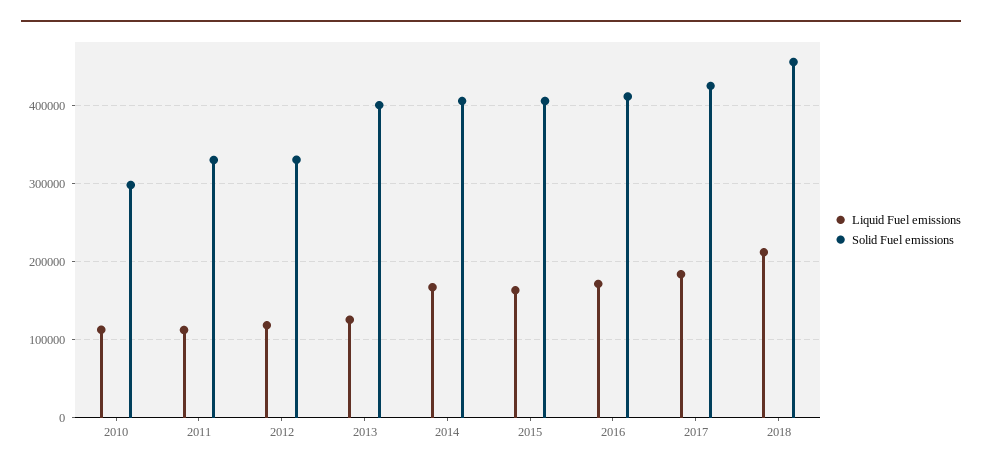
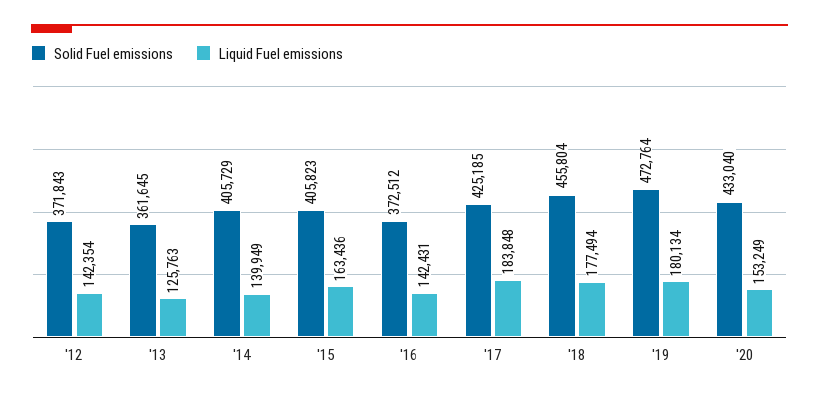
Liquid Fuel emissions, 2010: 110000 -> none
Solid Fuel emissions, 2010: 300000 -> none
Liquid Fuel emissions, 2011: 110000 -> none
Solid Fuel emissions, 2011: 330000 -> none
Liquid Fuel emissions, 2012: 120000 -> 142354
Solid Fuel emissions, 2012: 330000 -> 371843
Solid Fuel emissions, 2013: 400000 -> 361645
Liquid Fuel emissions, 2014: 170000 -> 139949
Liquid Fuel emissions, 2016: 170000 -> 142431
Solid Fuel emissions, 2016: 410000 -> 372512
Liquid Fuel emissions, 2018: 210000 -> 177494
Solid Fuel emissions, '19: none -> 472764
Liquid Fuel emissions, '19: none -> 180134
Solid Fuel emissions, '20: none -> 433040
Liquid Fuel emissions, '20: none -> 153249

